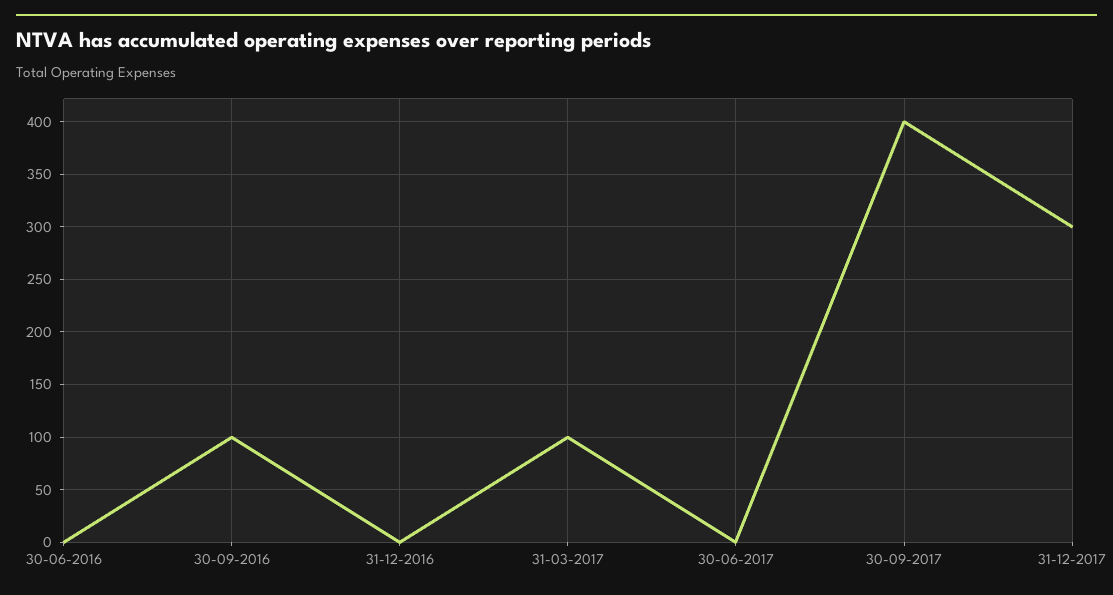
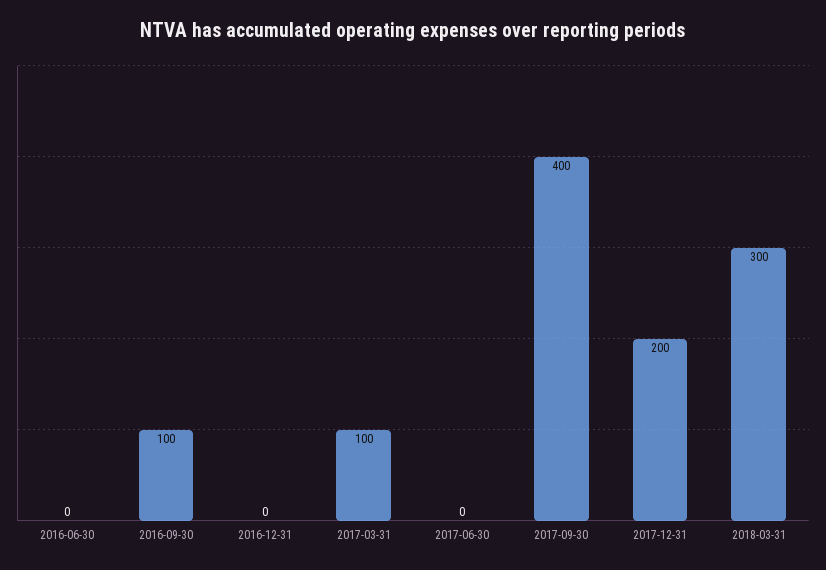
31-12-2017: 300 -> 200
2018-03-31: none -> 300

